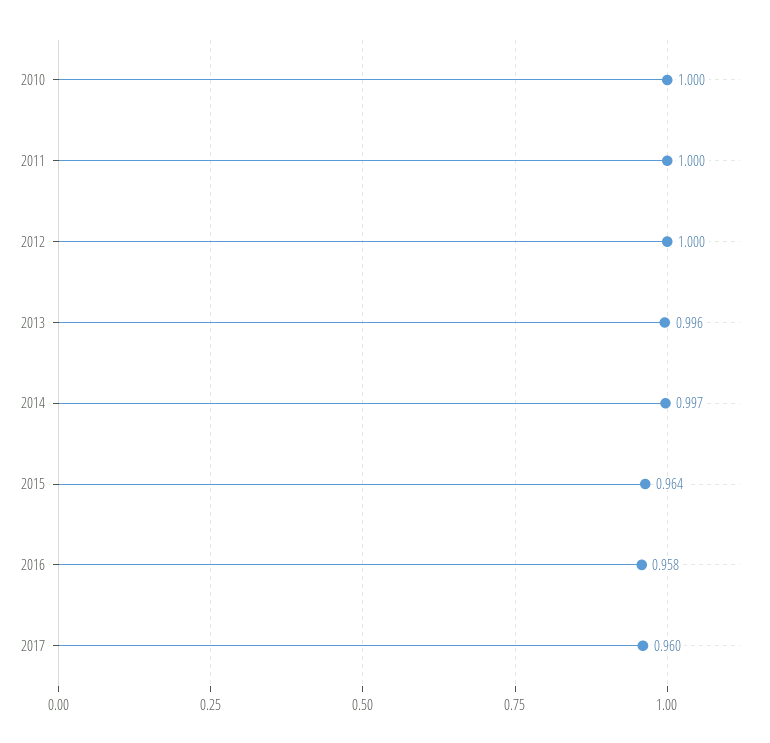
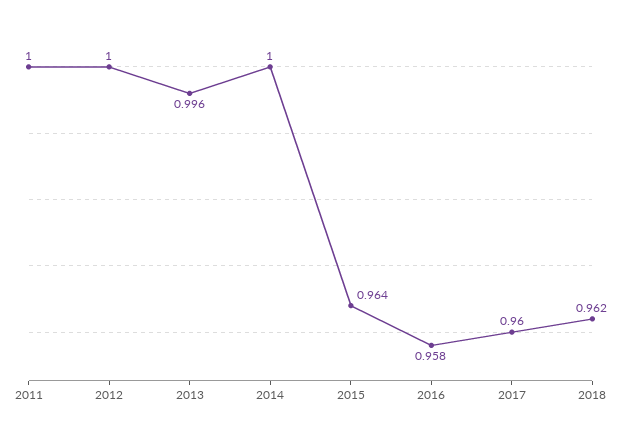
2010: 1 -> none
2014: 0.997 -> 1
2018: none -> 0.962

